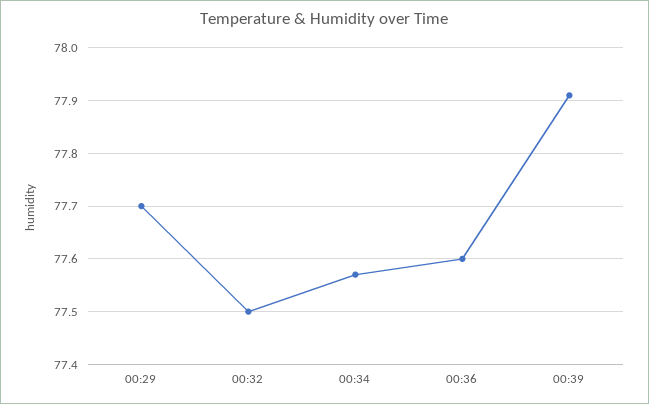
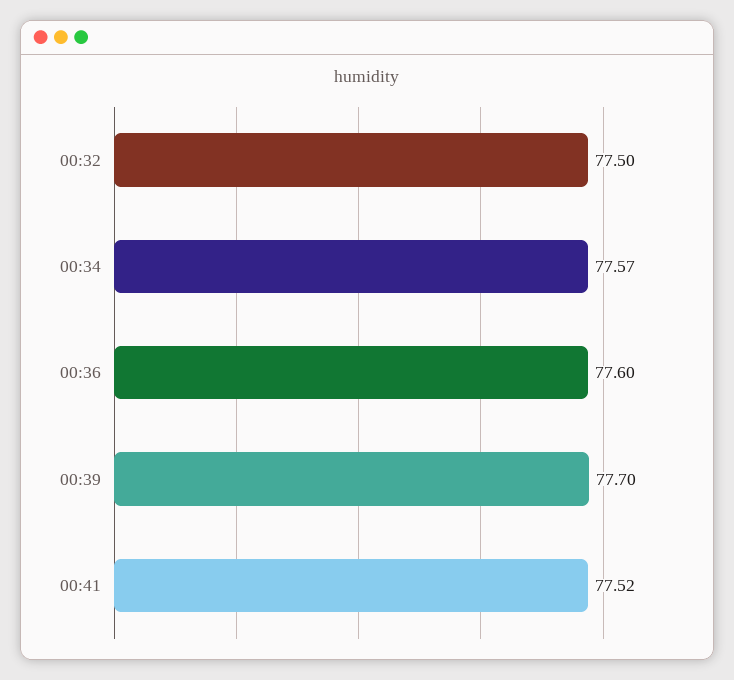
00:29: 77.7 -> none
00:39: 77.9 -> 77.7
00:41: none -> 77.52

